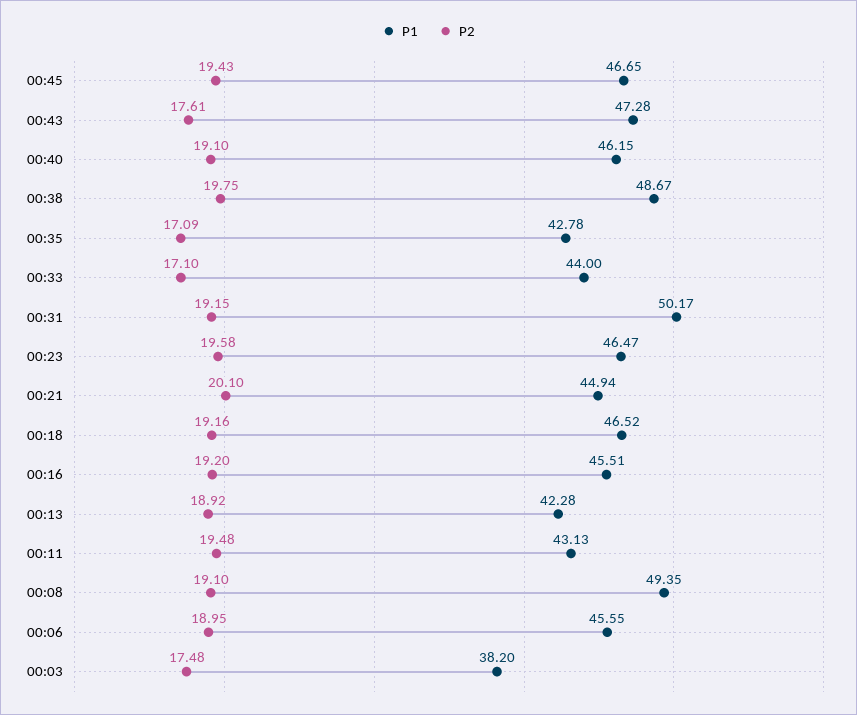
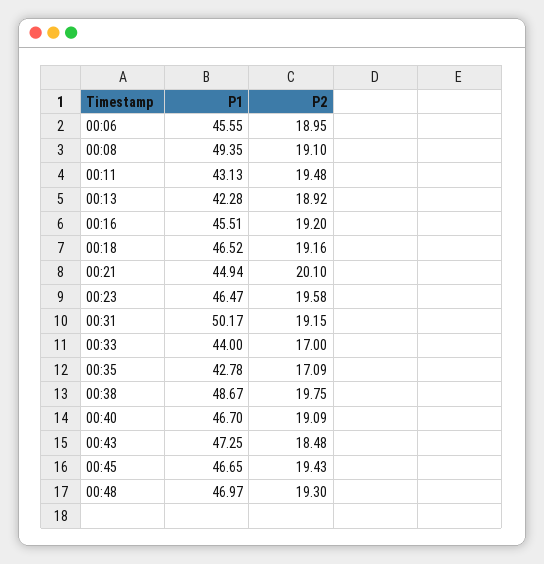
P1, 00:43: 47.28 -> 47.25
P2, 00:43: 17.61 -> 18.48
P1, 00:40: 46.15 -> 46.7
P2, 00:40: 19.1 -> 19.09
P2, 00:33: 17.1 -> 17
P1, 00:03: 38.2 -> none
P2, 00:03: 17.48 -> none
P1, 00:48: none -> 46.97
P2, 00:48: none -> 19.3

